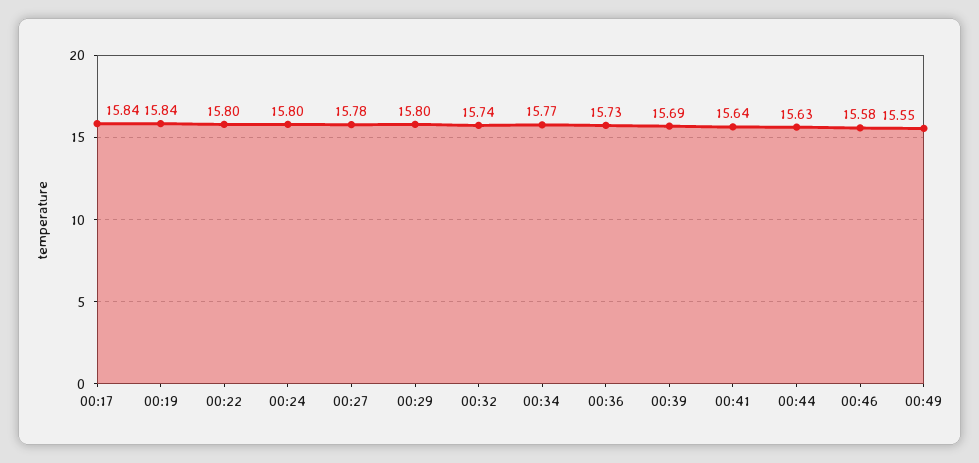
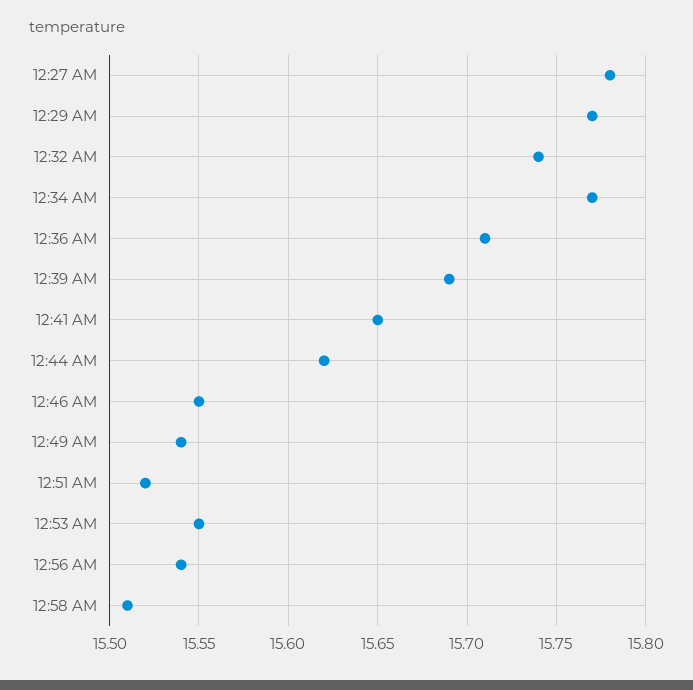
00:17: 15.84 -> none
00:19: 15.84 -> none
00:22: 15.8 -> none
00:24: 15.8 -> none
00:29: 15.8 -> 15.77
00:36: 15.73 -> 15.71
00:41: 15.64 -> 15.65
00:44: 15.63 -> 15.62
00:46: 15.58 -> 15.55
00:49: 15.55 -> 15.54
12:51 AM: none -> 15.52
12:53 AM: none -> 15.55
12:56 AM: none -> 15.54
12:58 AM: none -> 15.51

